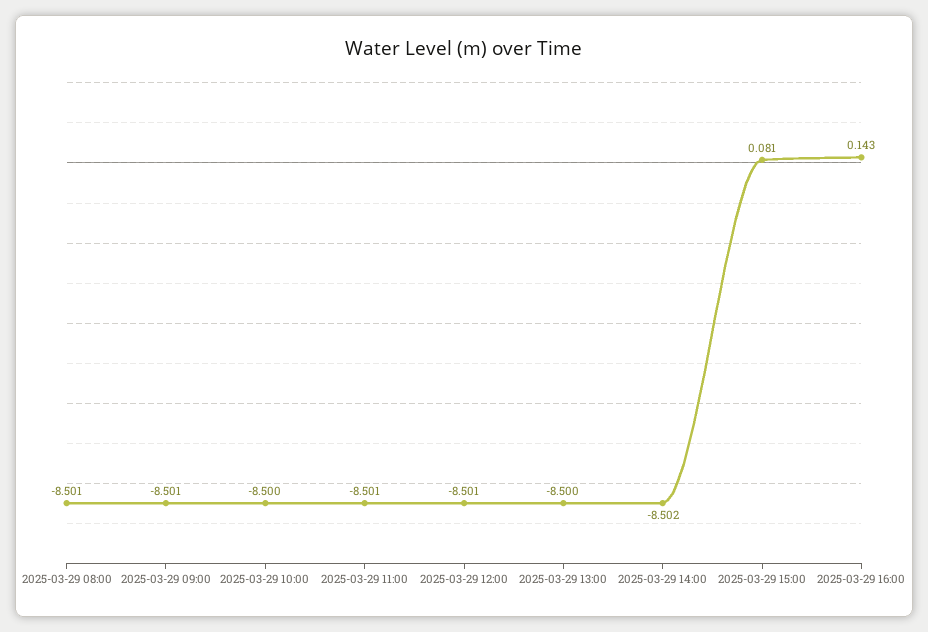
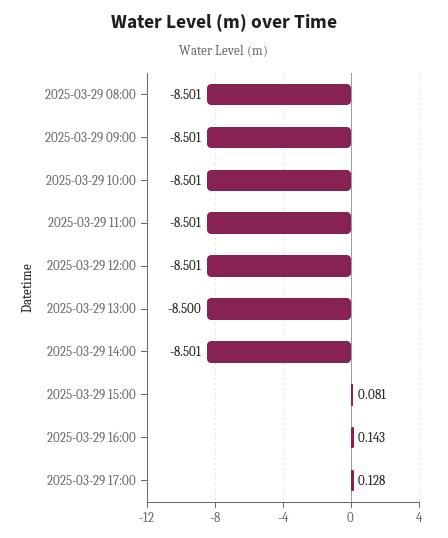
2025-03-29 10:00: -8.5 -> -8.501
2025-03-29 14:00: -8.502 -> -8.501
2025-03-29 17:00: none -> 0.128

